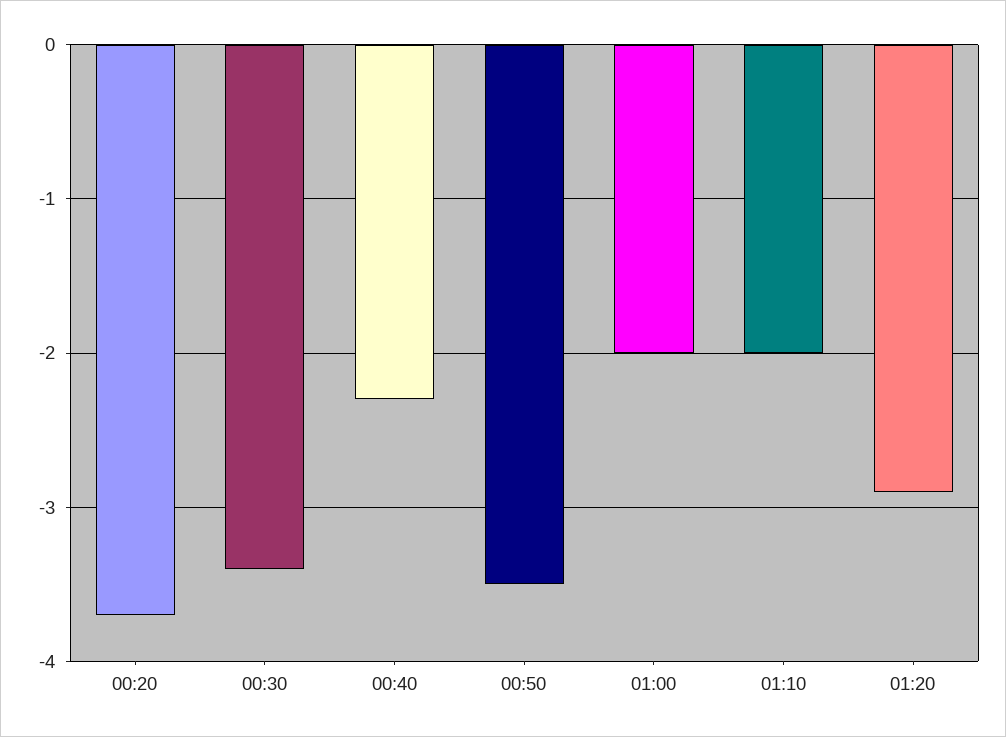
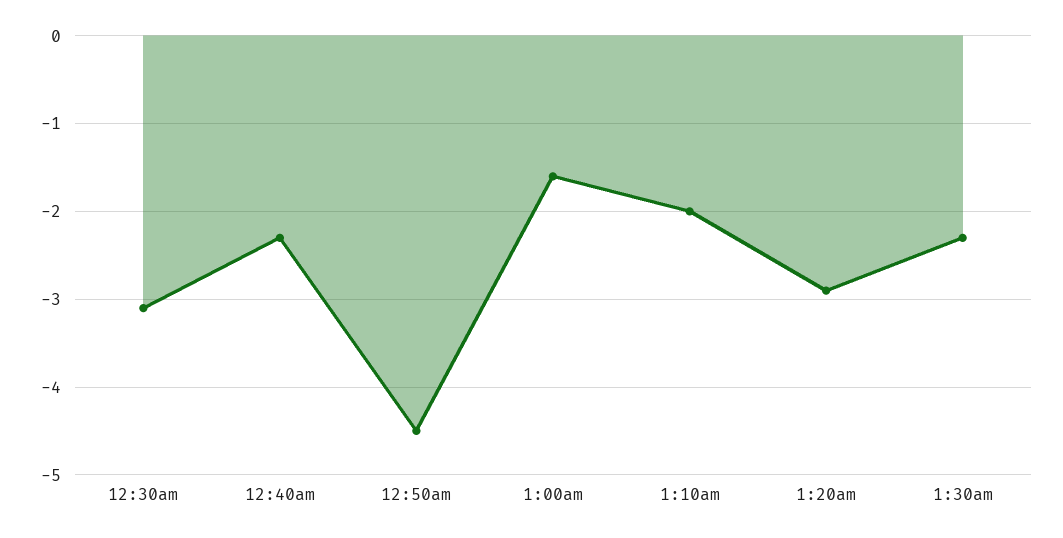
00:20: -3.7 -> none
00:30: -3.4 -> -3.1
00:50: -3.5 -> -4.5
01:00: -2 -> -1.6
1:30am: none -> -2.3

